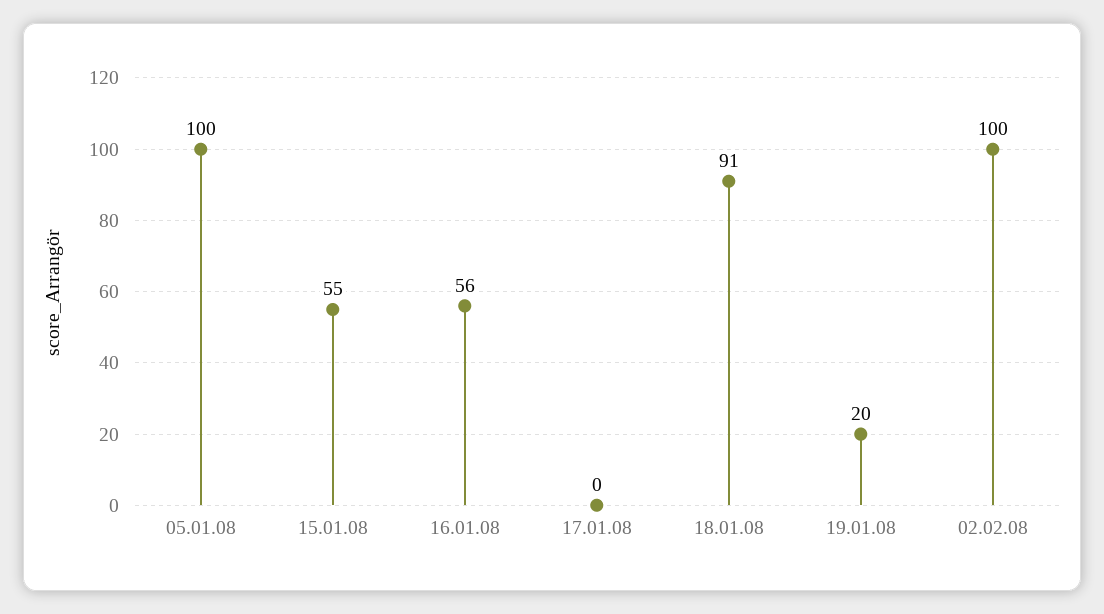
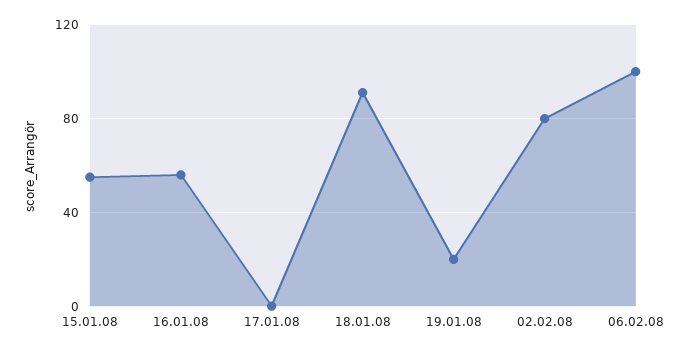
05.01.08: 100 -> none
02.02.08: 100 -> 80
06.02.08: none -> 100

